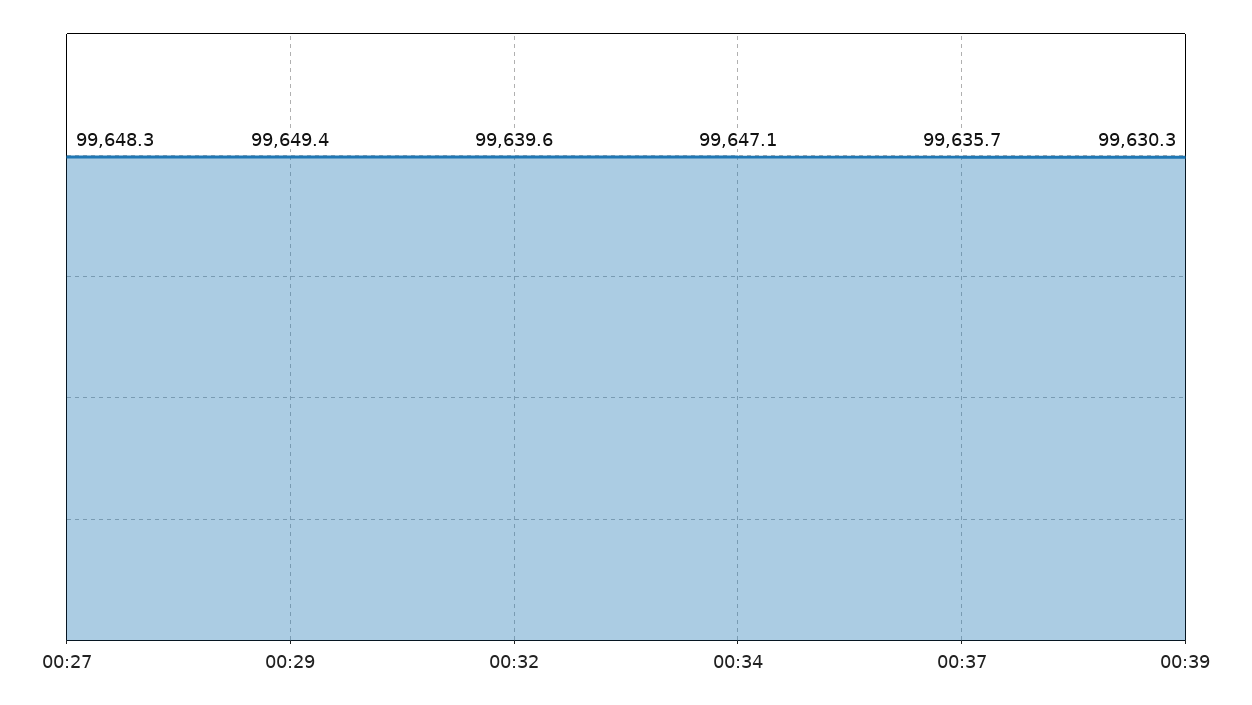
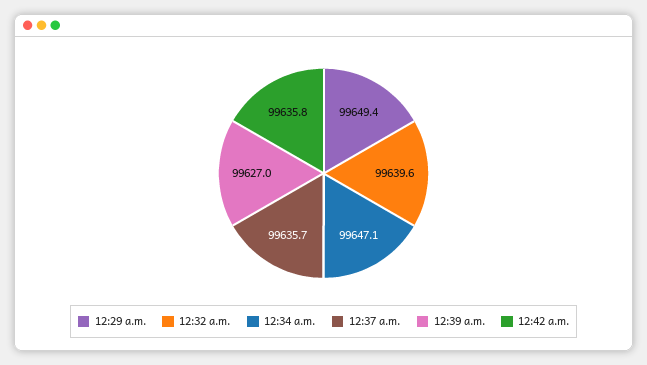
00:27: 99648.3 -> none
00:39: 99630.3 -> 99627
12:42 a.m.: none -> 99635.8

